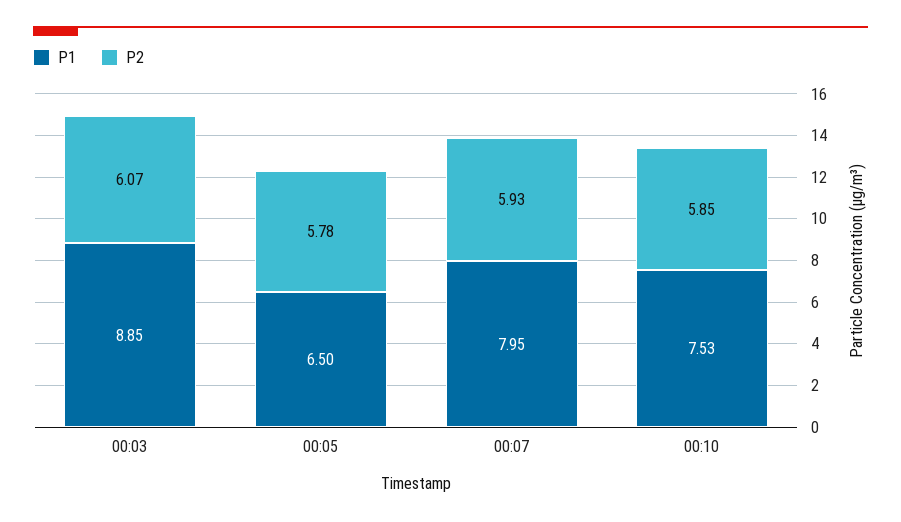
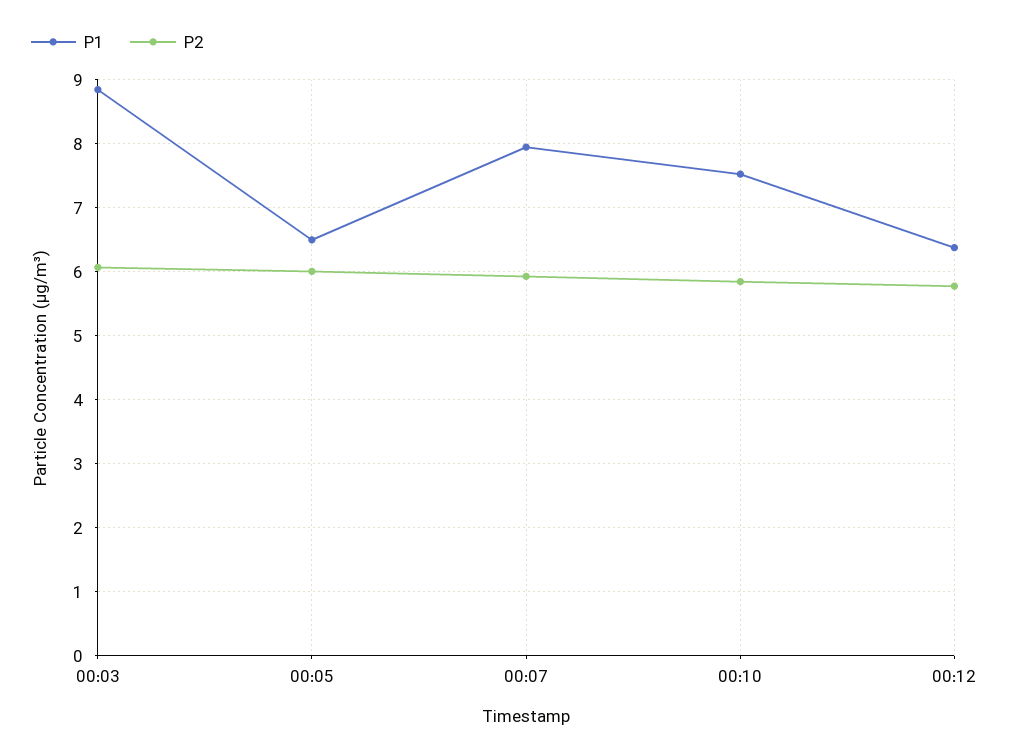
P2, 00:05: 5.78 -> 6
P1, 00:12: none -> 6.4
P2, 00:12: none -> 5.8

